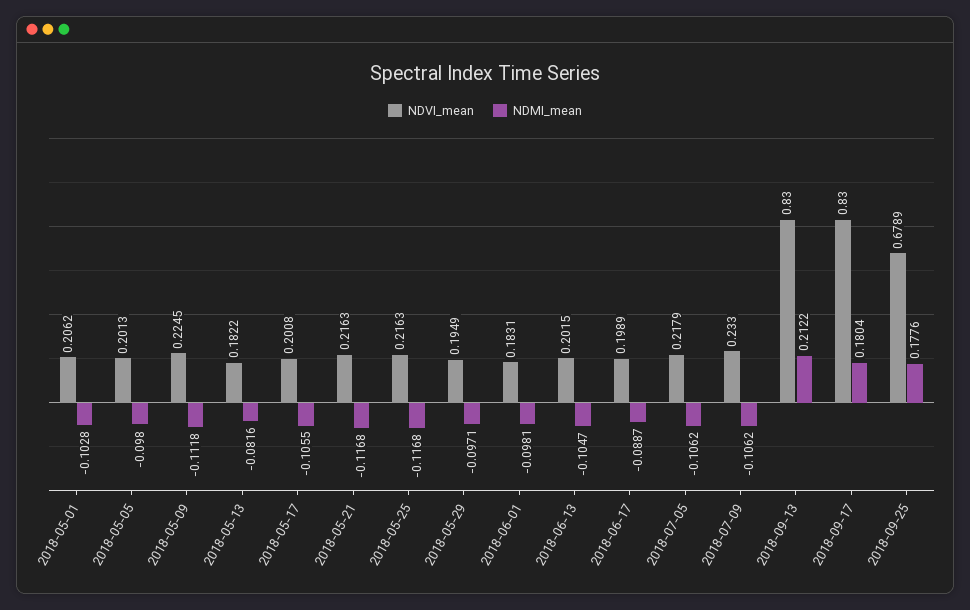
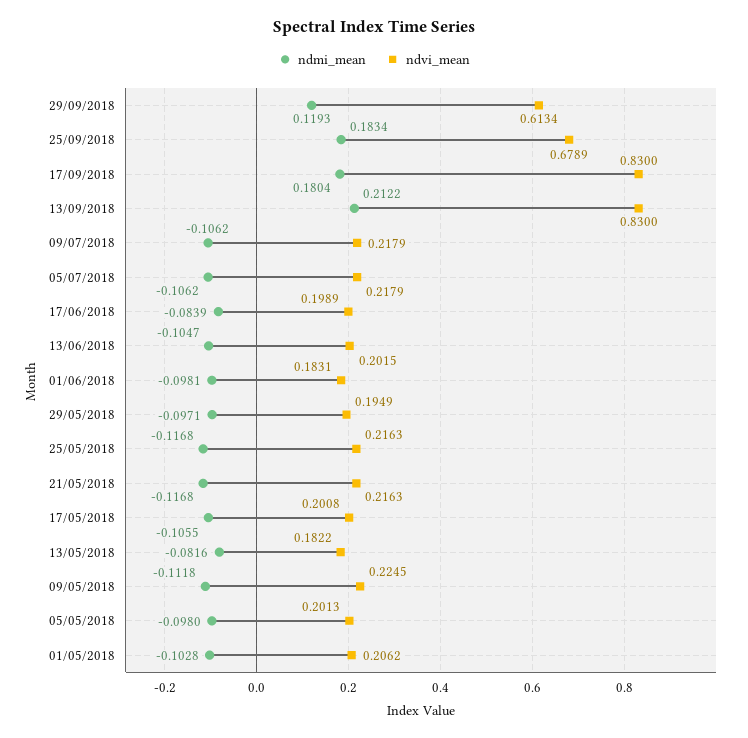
NDMI_mean, 2018-06-17: -0.0887 -> -0.0839
NDVI_mean, 2018-07-09: 0.233 -> 0.2179
NDMI_mean, 2018-09-25: 0.1776 -> 0.1834
NDMI_mean, 29/09/2018: none -> 0.1193
NDVI_mean, 29/09/2018: none -> 0.6134

